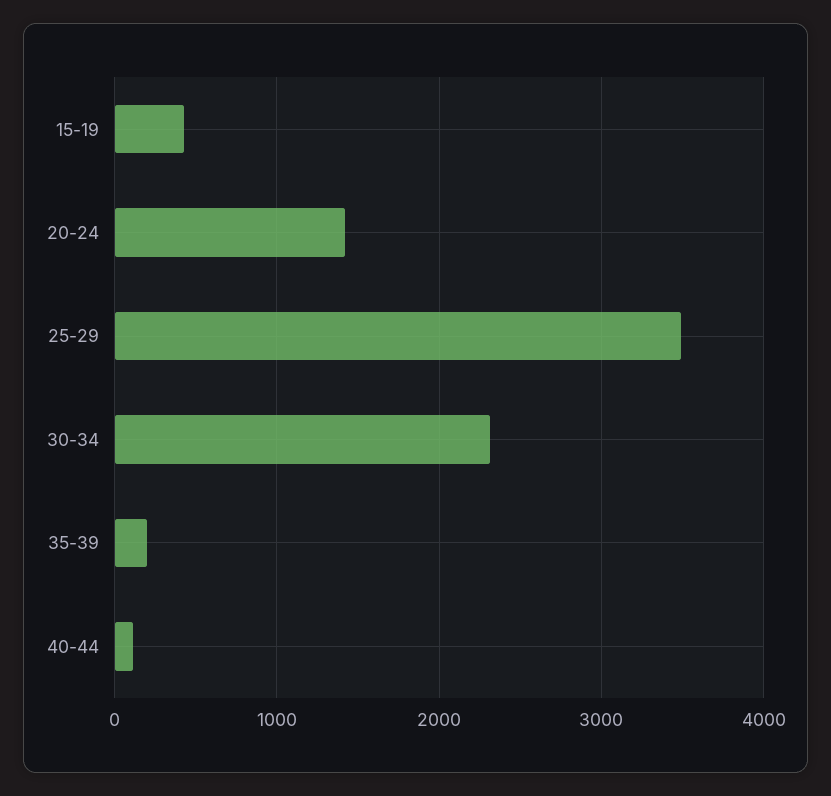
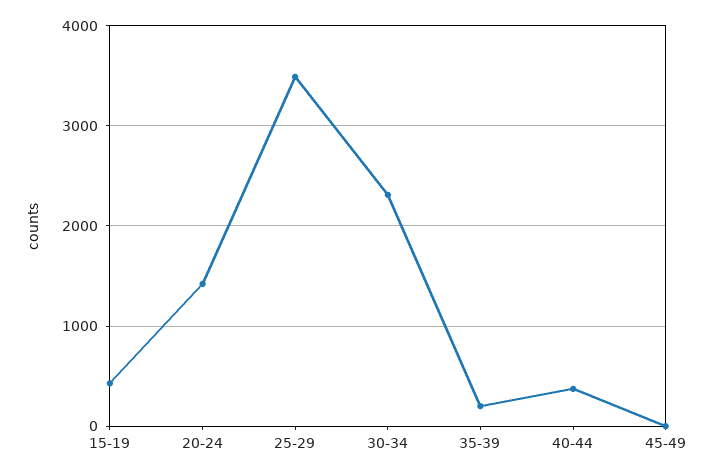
40-44: 100 -> 400
45-49: none -> 0

